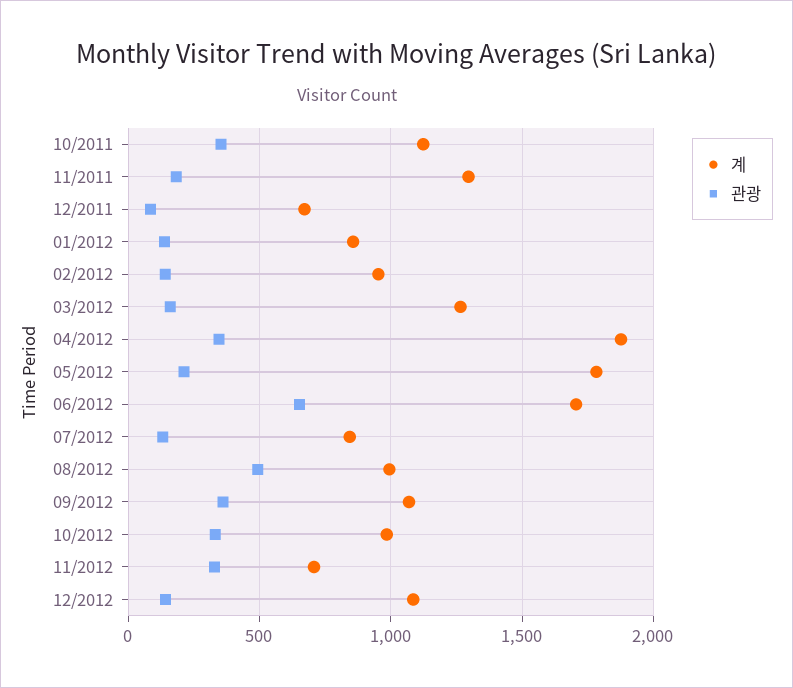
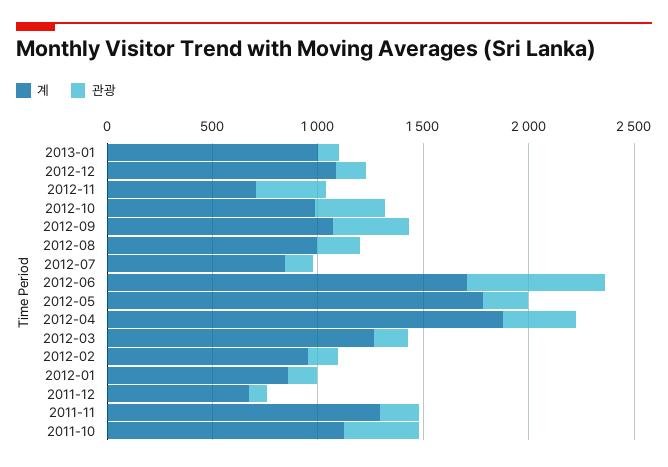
관광, 08/2012: 500 -> 200
계, 2013-01: none -> 1000
관광, 2013-01: none -> 100

